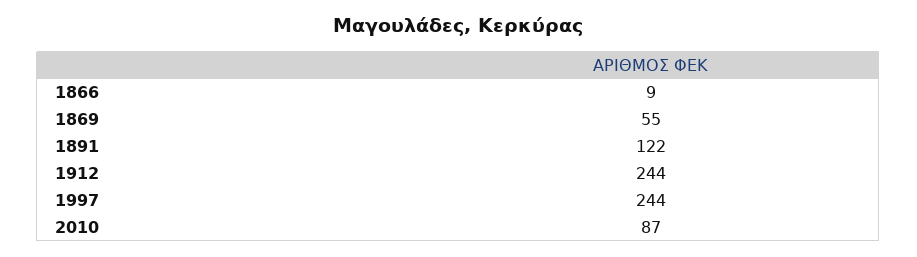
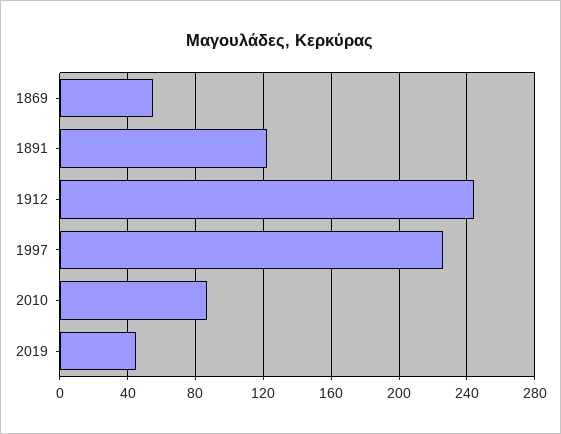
1866: 9 -> none
1997: 244 -> 225
2019: none -> 45

